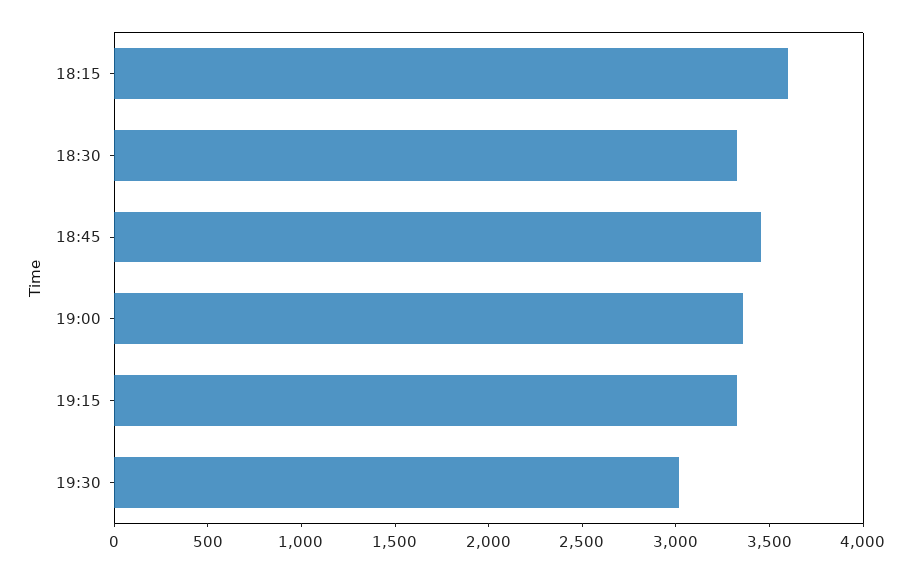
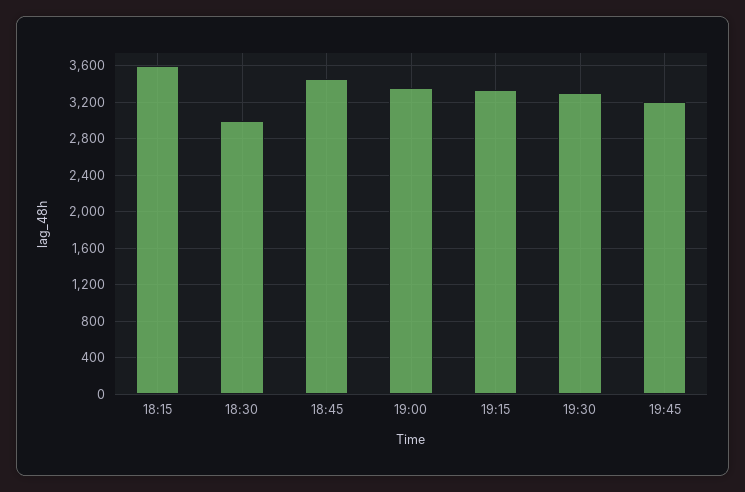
18:30: 3300 -> 3000
19:30: 3000 -> 3300
19:45: none -> 3200

